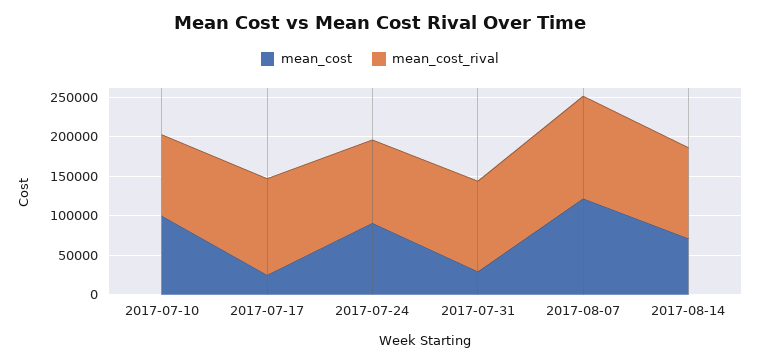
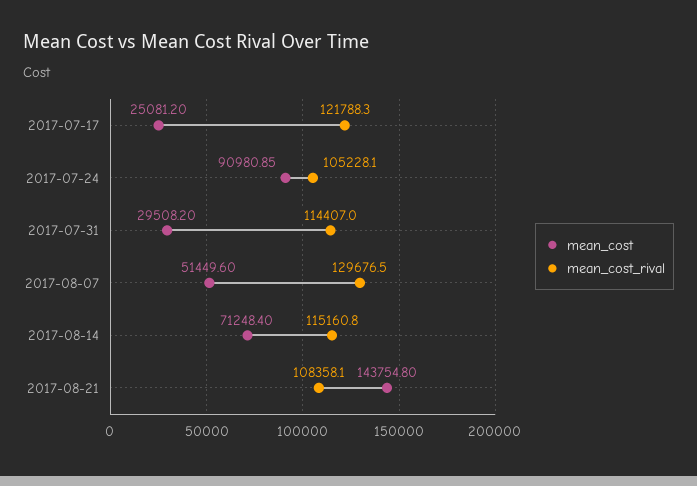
mean_cost, 2017-07-10: 100000 -> none
mean_cost_rival, 2017-07-10: 100000 -> none
mean_cost, 2017-08-07: 125000 -> 51449.6
mean_cost, 2017-08-21: none -> 143754.8
mean_cost_rival, 2017-08-21: none -> 108358.1

